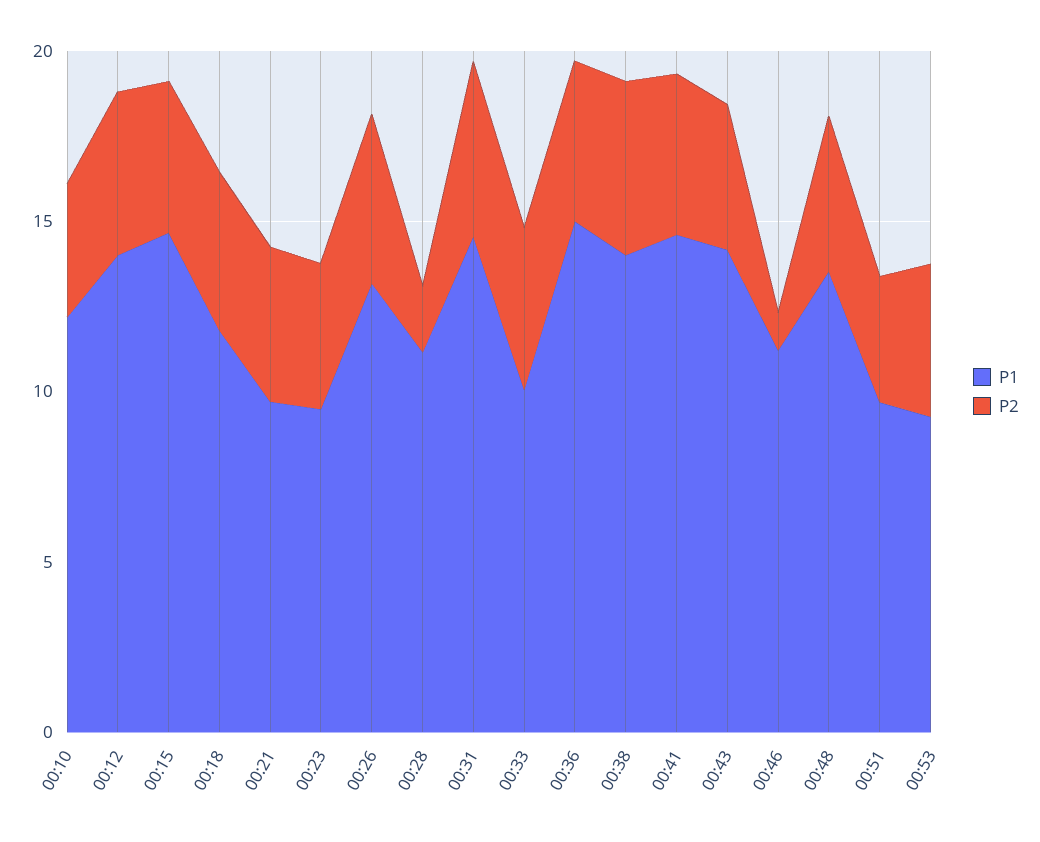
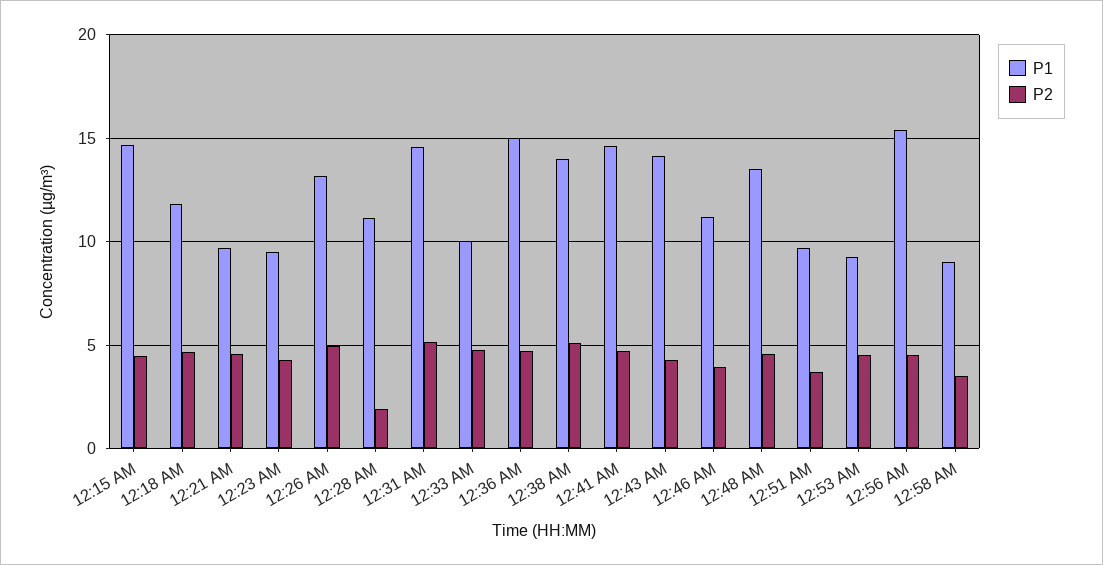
P1, 00:10: 12 -> none
P2, 00:10: 4 -> none
P1, 00:12: 14 -> none
P2, 00:12: 5 -> none
P2, 00:46: 1 -> 4
P1, 12:56 AM: none -> 15.5
P2, 12:56 AM: none -> 4.5
P1, 12:58 AM: none -> 9
P2, 12:58 AM: none -> 3.5

